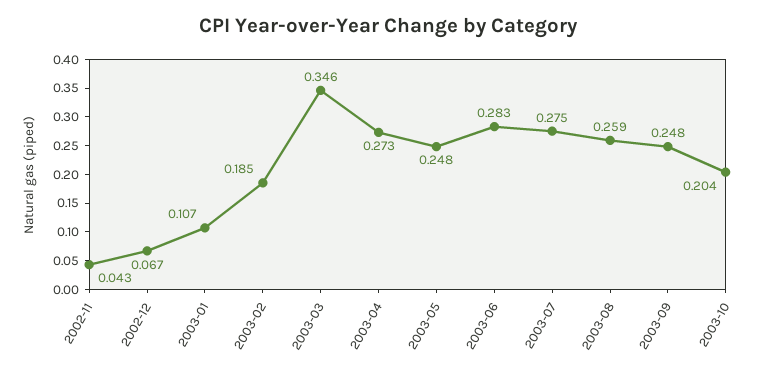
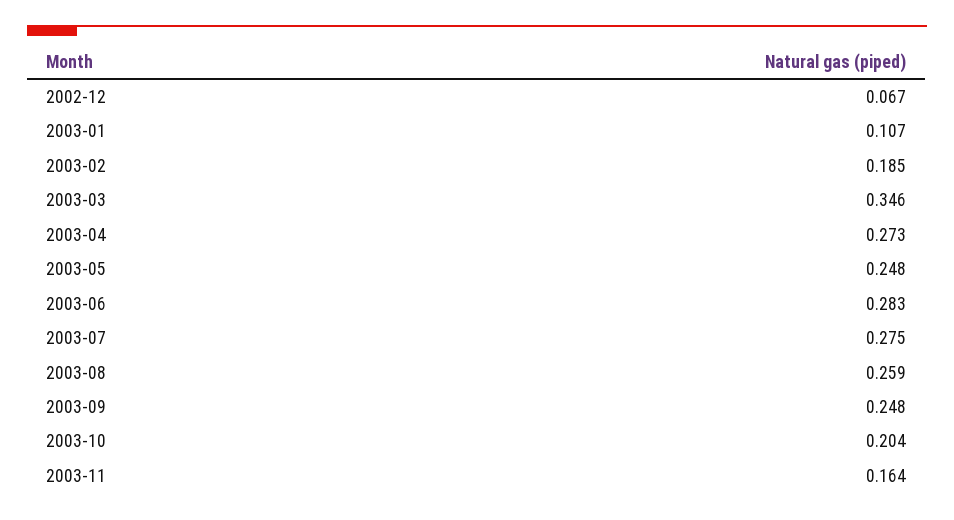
2002-11: 0.043 -> none
2003-11: none -> 0.164

